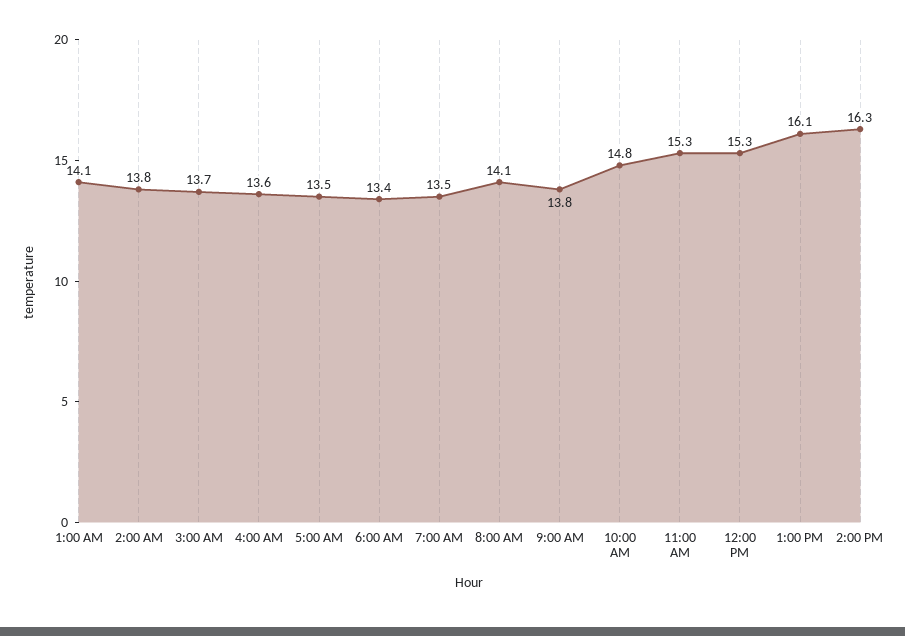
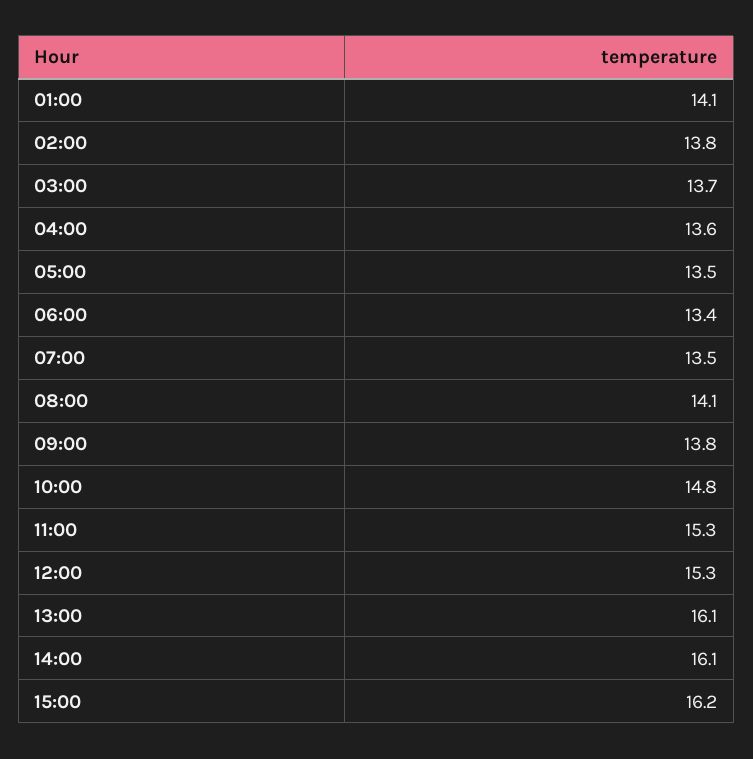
2:00 PM: 16.3 -> 16.1
15:00: none -> 16.2

